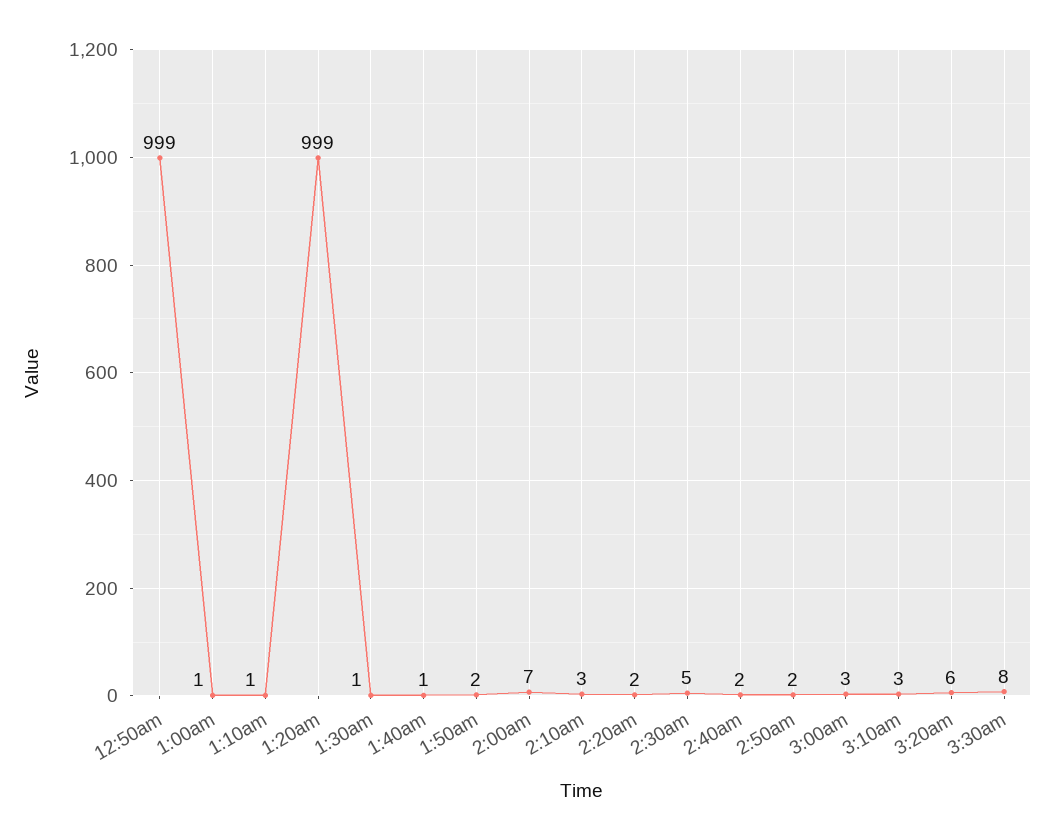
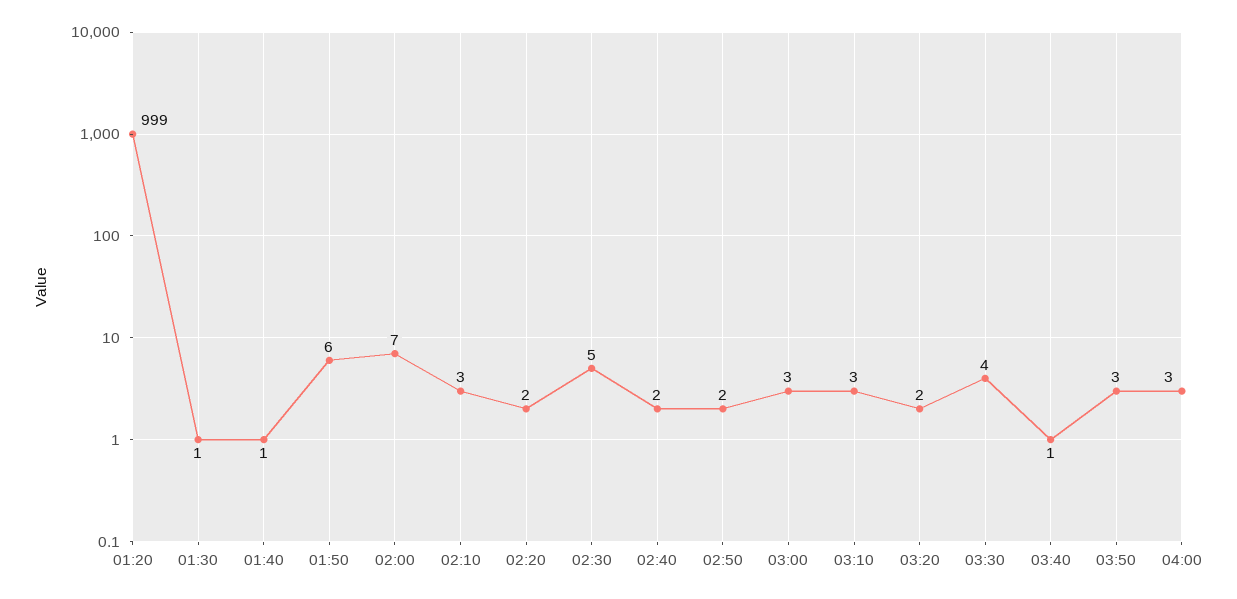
12:50am: 999 -> none
1:00am: 1 -> none
1:10am: 1 -> none
1:50am: 2 -> 6
3:20am: 6 -> 2
3:30am: 8 -> 4
03:40: none -> 1
03:50: none -> 3
04:00: none -> 3

